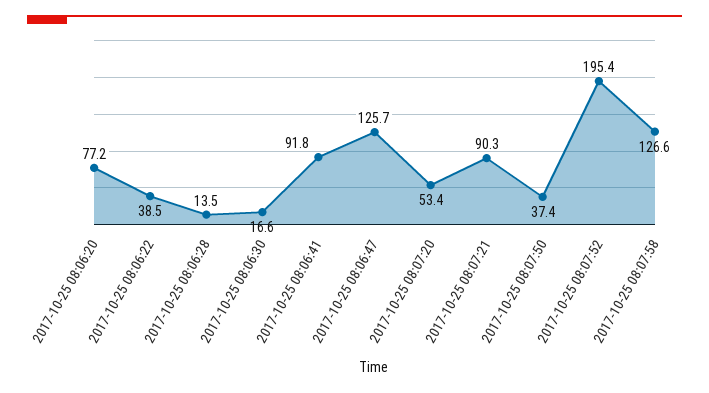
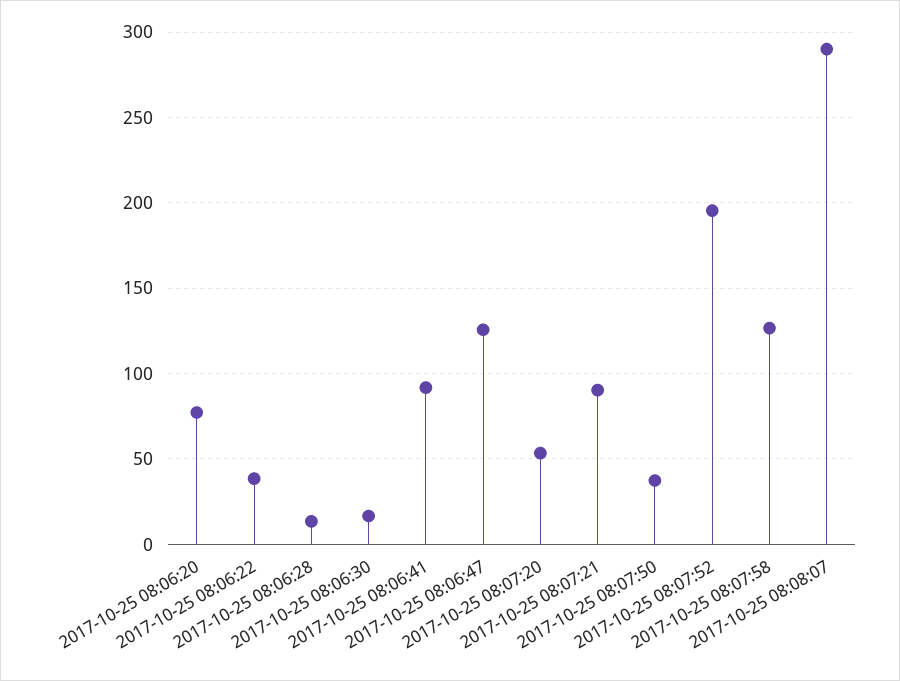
2017-10-25 08:08:07: none -> 290

